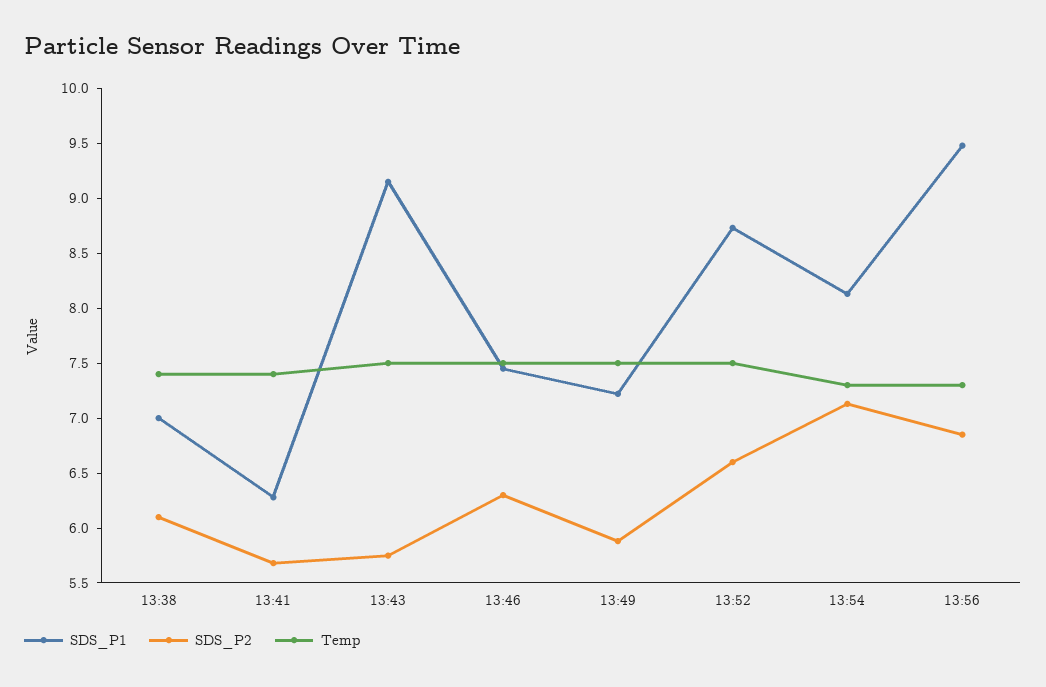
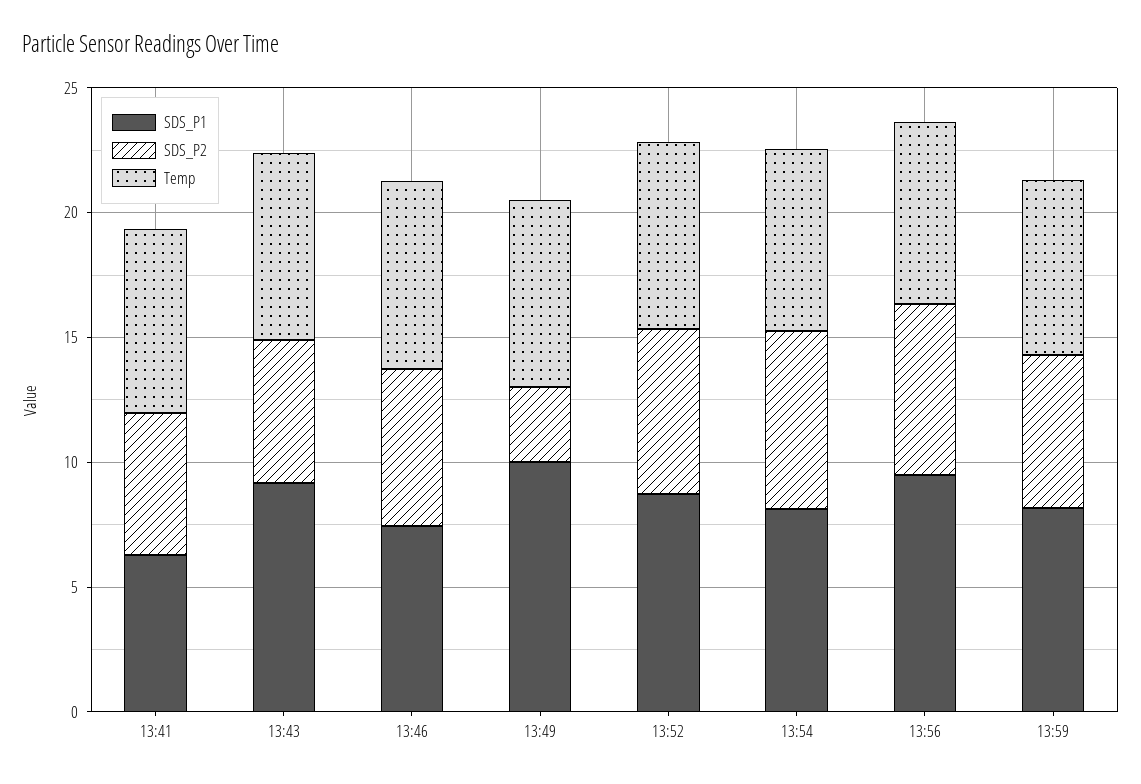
SDS_P1, 13:38: 7 -> none
SDS_P2, 13:38: 6.1 -> none
Temp, 13:38: 7.4 -> none
SDS_P1, 13:49: 7.2 -> 10
SDS_P2, 13:49: 5.9 -> 3
SDS_P1, 13:59: none -> 8
SDS_P2, 13:59: none -> 6
Temp, 13:59: none -> 7

